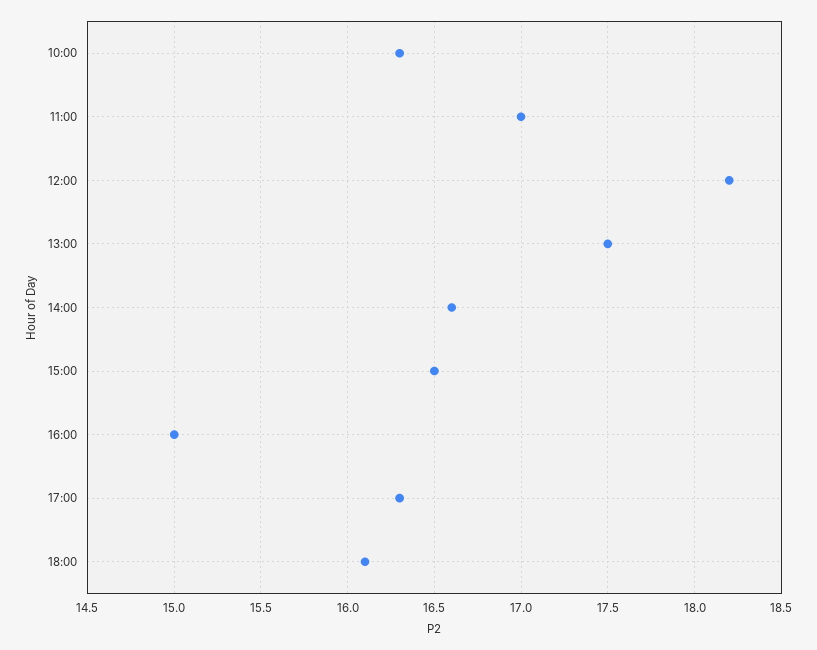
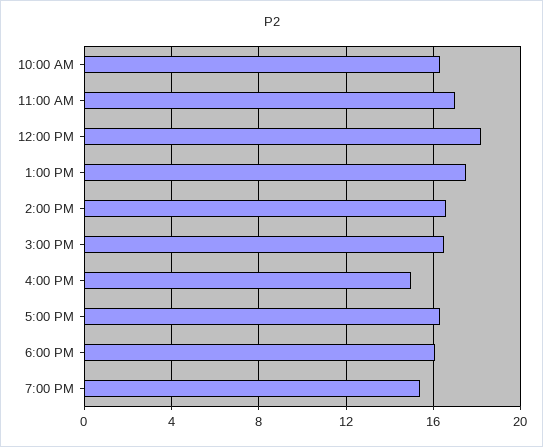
7:00 PM: none -> 15.5

